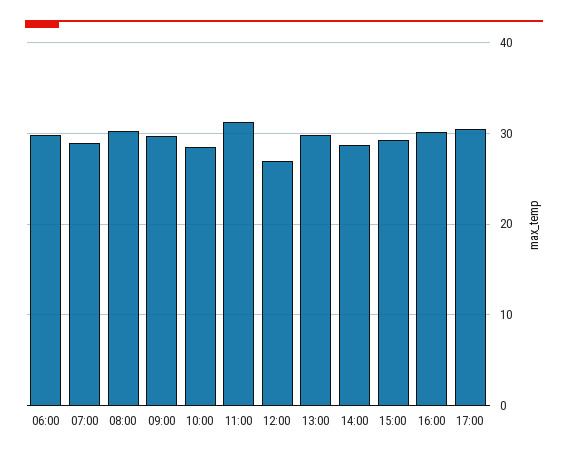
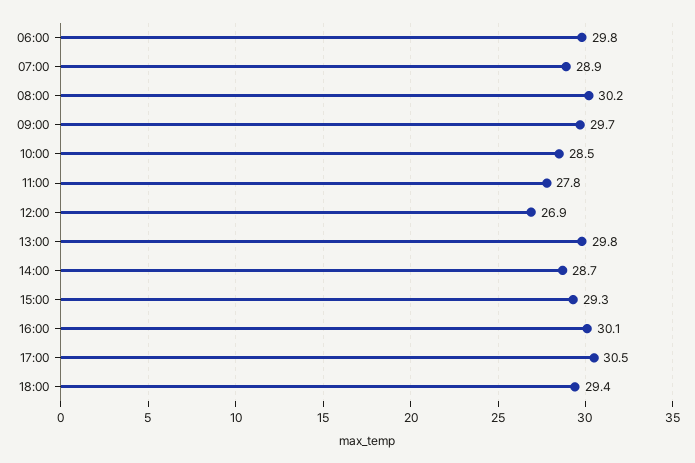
11:00: 31 -> 27.8
18:00: none -> 29.4

